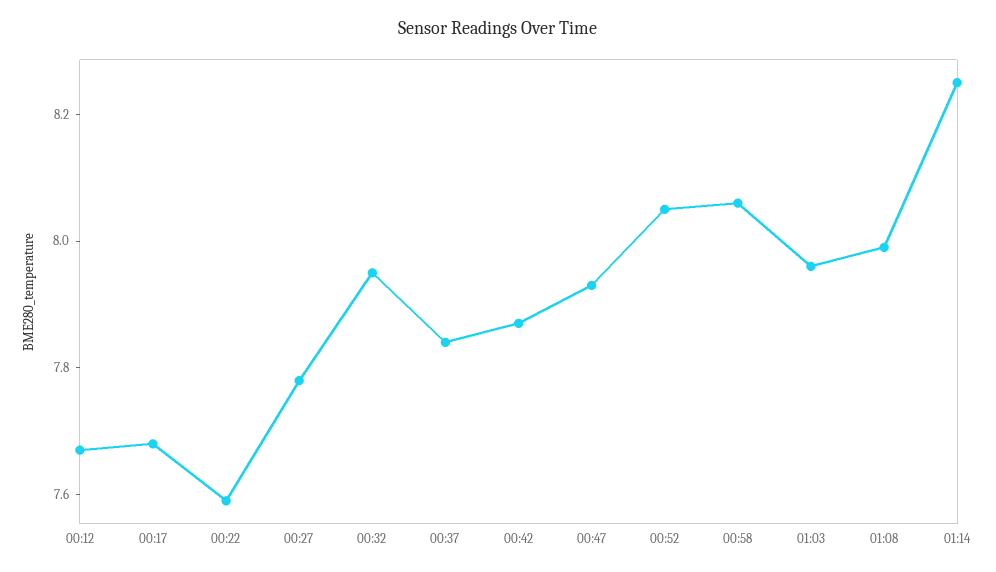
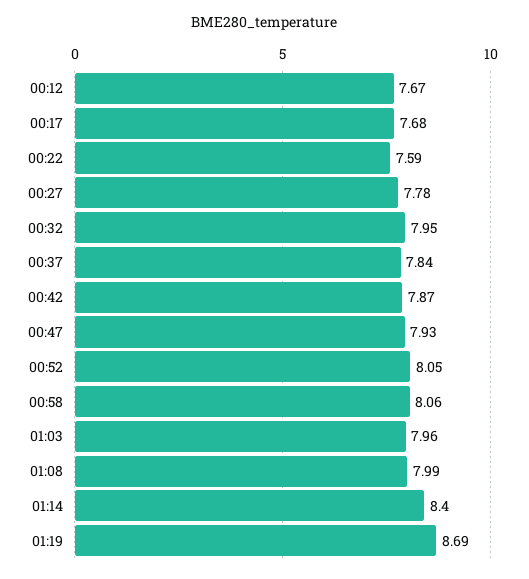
01:14: 8.25 -> 8.4
01:19: none -> 8.69

